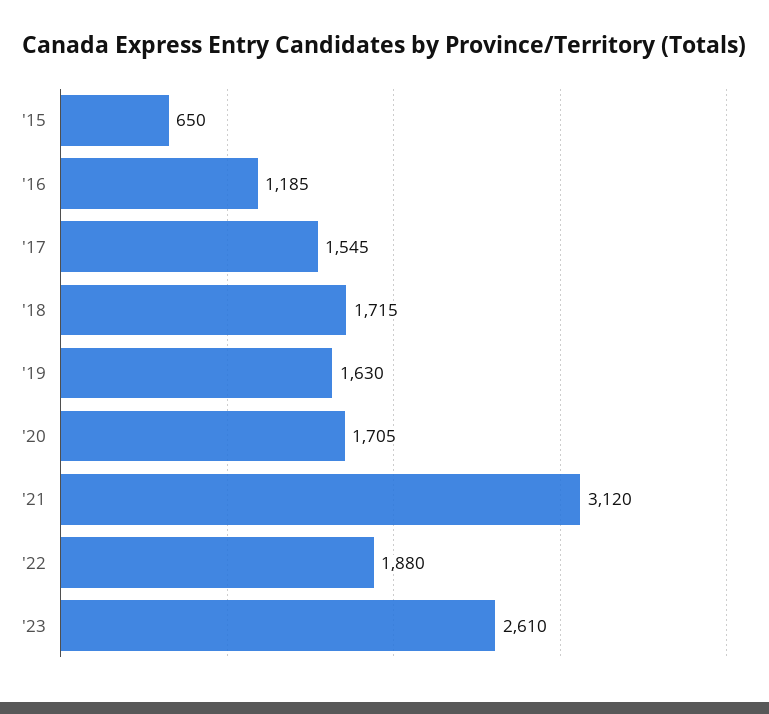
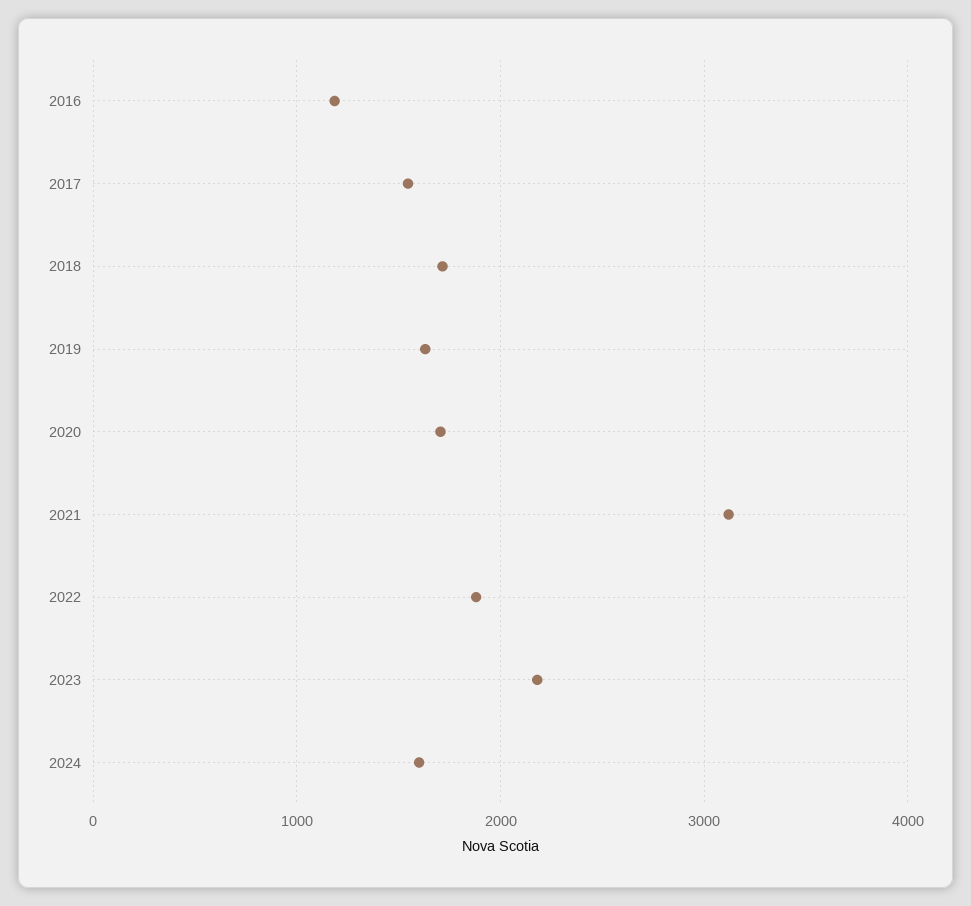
'15: 650 -> none
'23: 2610 -> 2200
2024: none -> 1600

